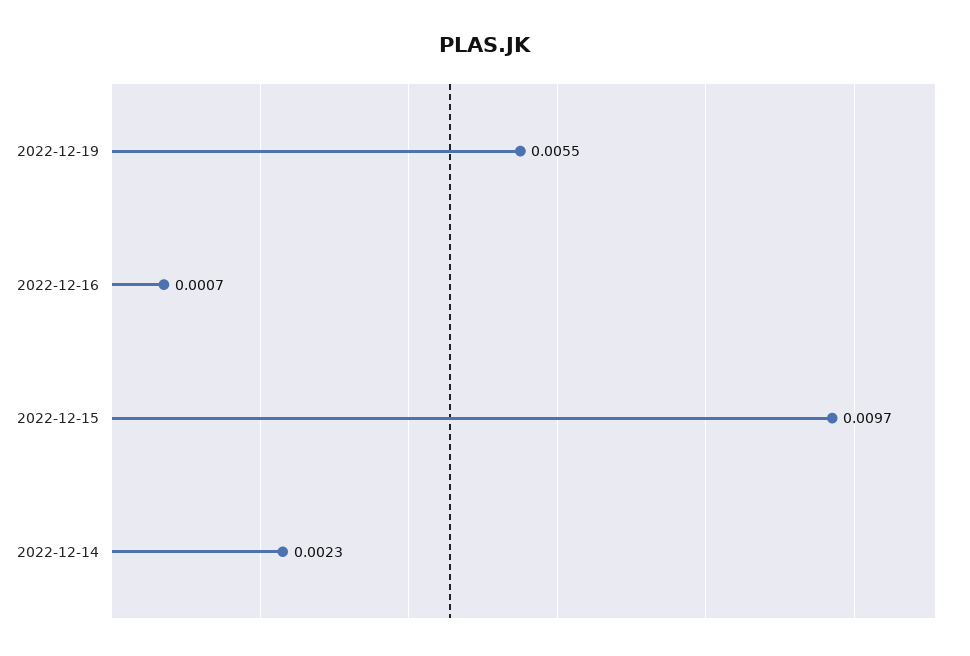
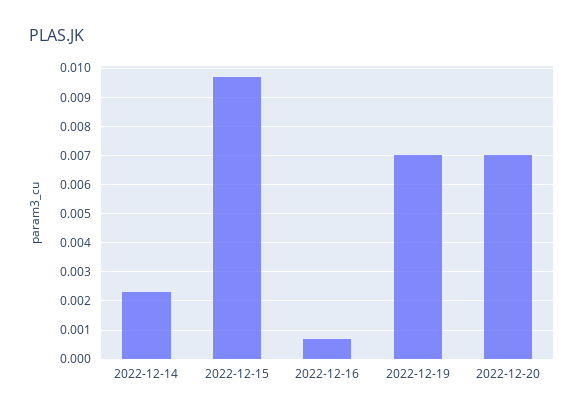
2022-12-19: 0.0055 -> 0.007
2022-12-20: none -> 0.007

